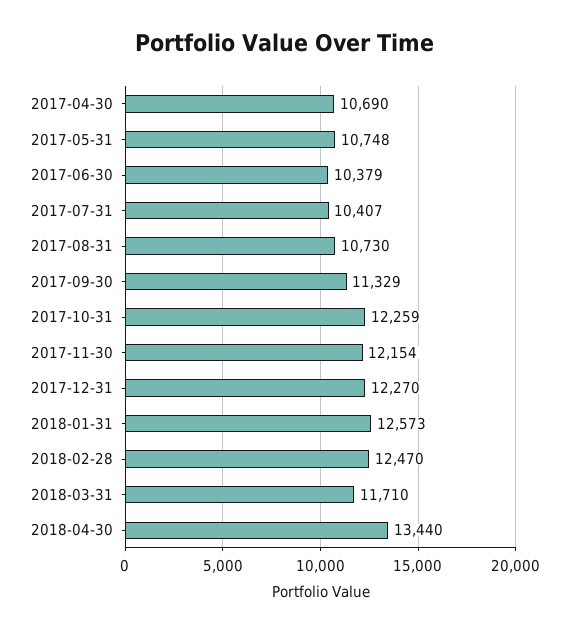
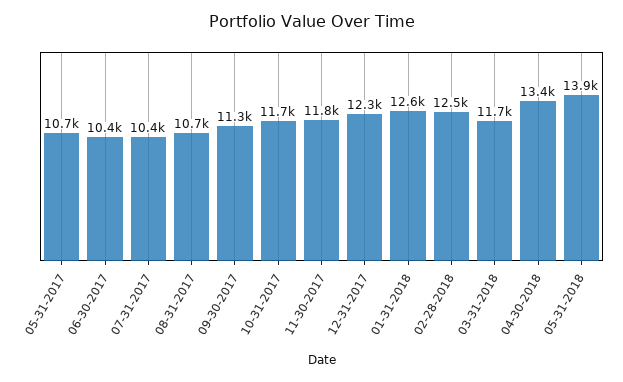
2017-04-30: 10690 -> none
2017-10-31: 12259 -> 11700
2017-11-30: 12154 -> 11800
05-31-2018: none -> 13900

